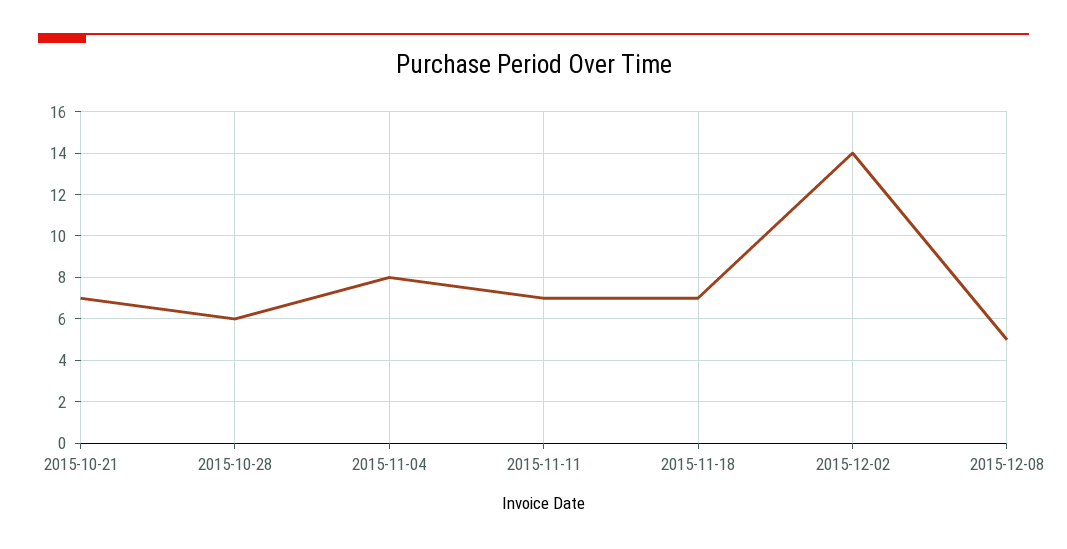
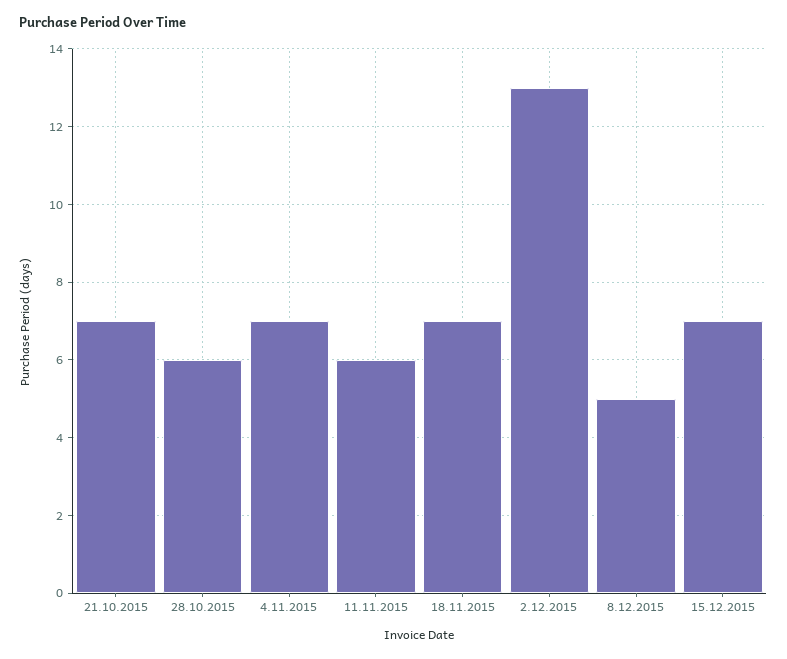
2015-11-04: 8 -> 7
2015-11-11: 7 -> 6
2015-12-02: 14 -> 13
15.12.2015: none -> 7

